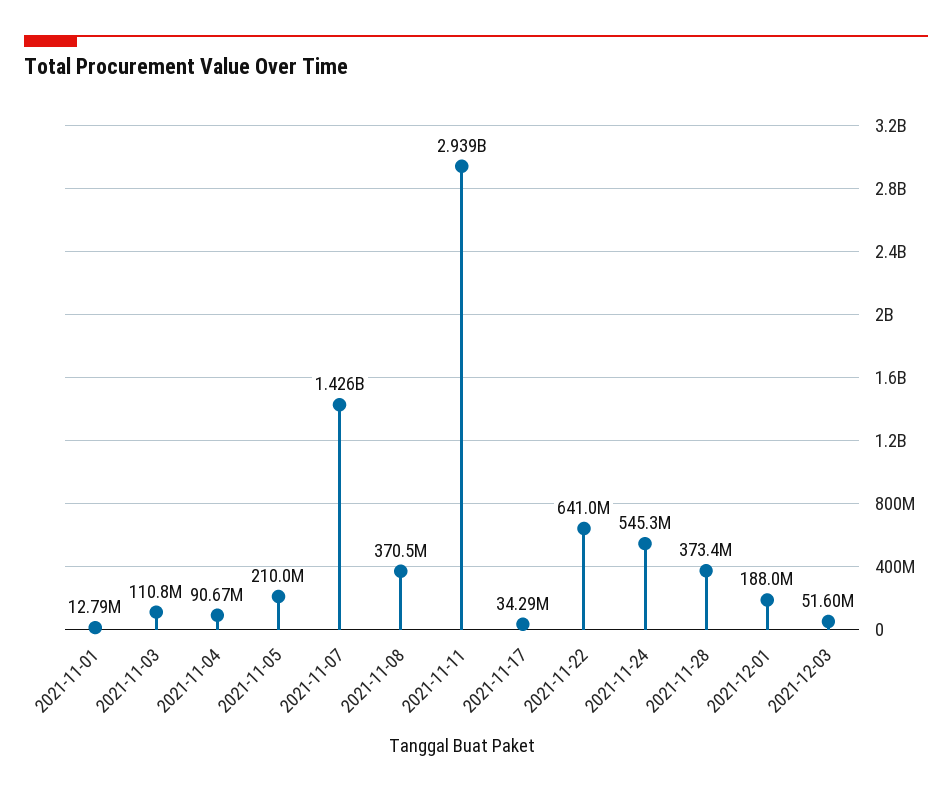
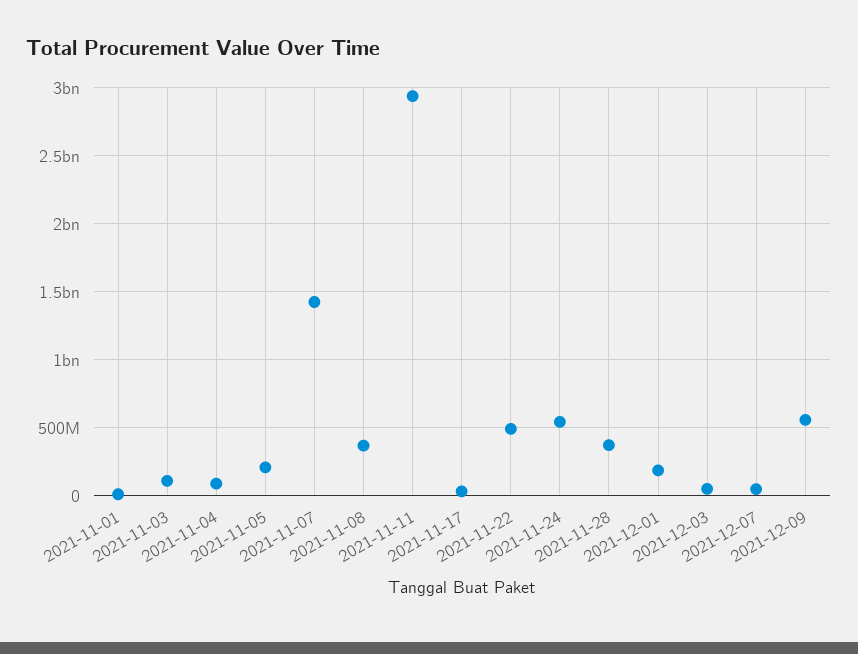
2021-11-22: 641000000 -> 500000000
2021-12-07: none -> 50000000
2021-12-09: none -> 550000000

